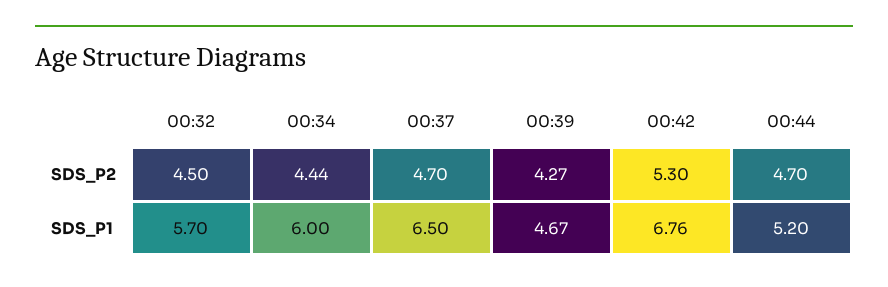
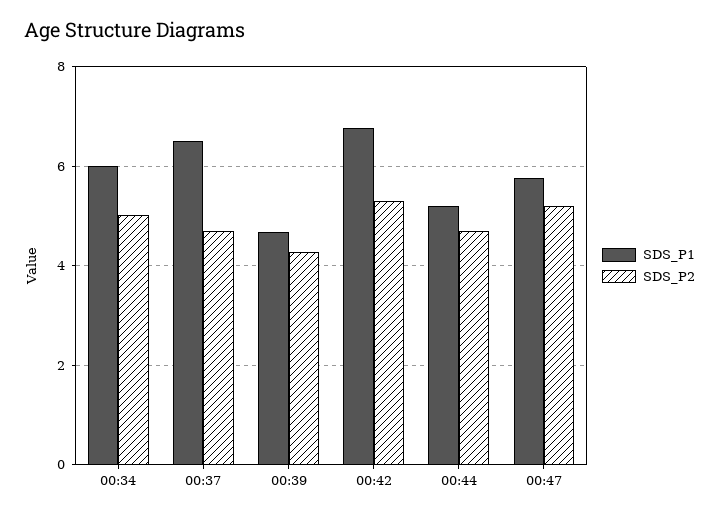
SDS_P2, 00:32: 4.5 -> none
SDS_P2, 00:34: 4.44 -> 5
SDS_P1, 00:32: 5.7 -> none
SDS_P1, 00:47: none -> 5.8
SDS_P2, 00:47: none -> 5.2

